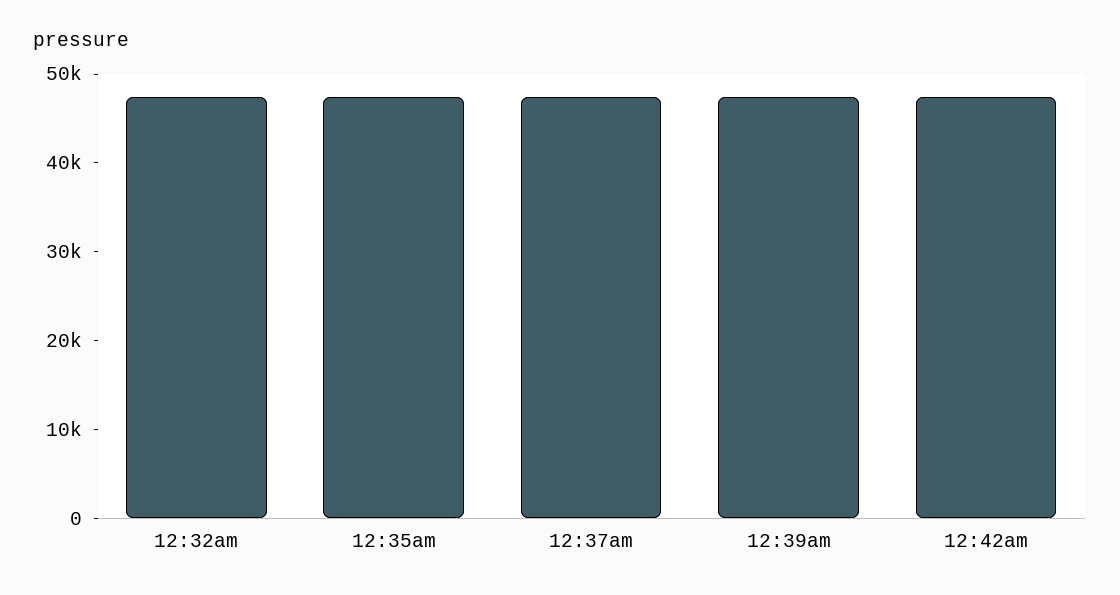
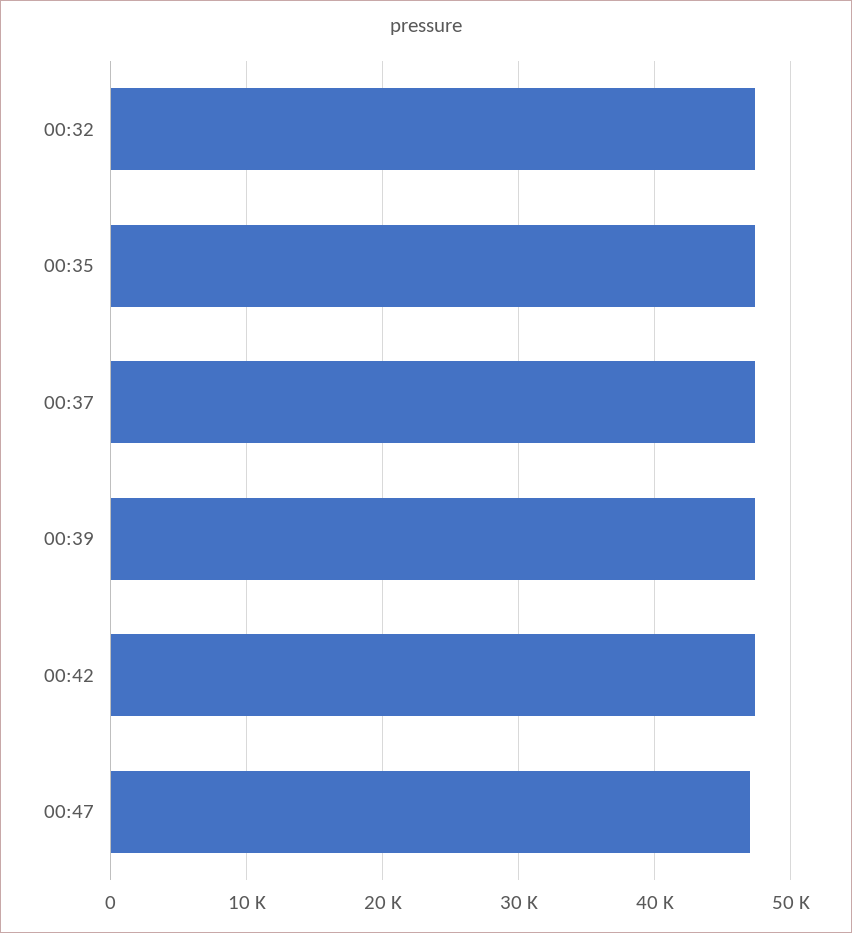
00:47: none -> 47000

